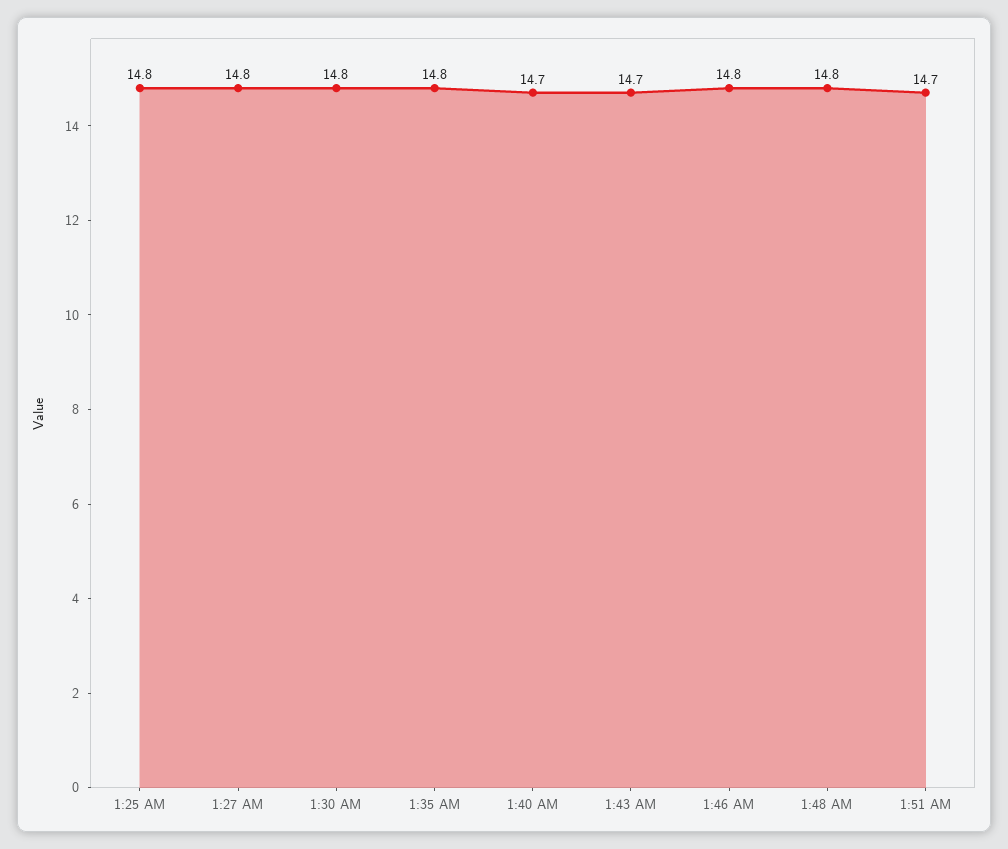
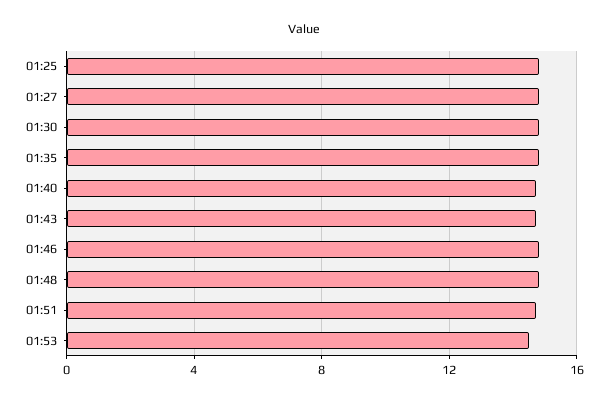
01:53: none -> 14.5

